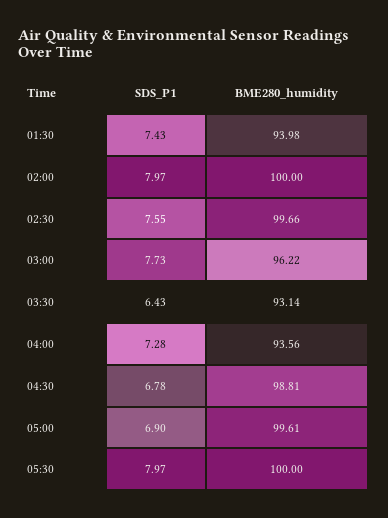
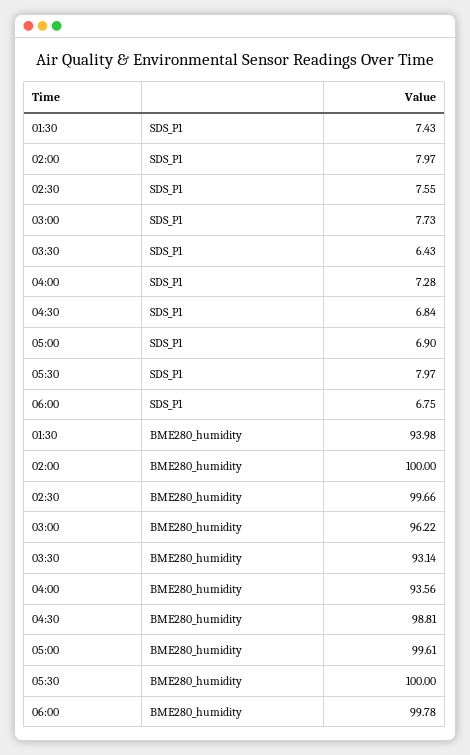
SDS_P1, 04:30: 6.78 -> 6.84
SDS_P1, 06:00: none -> 6.75
BME280_humidity, 06:00: none -> 99.78

